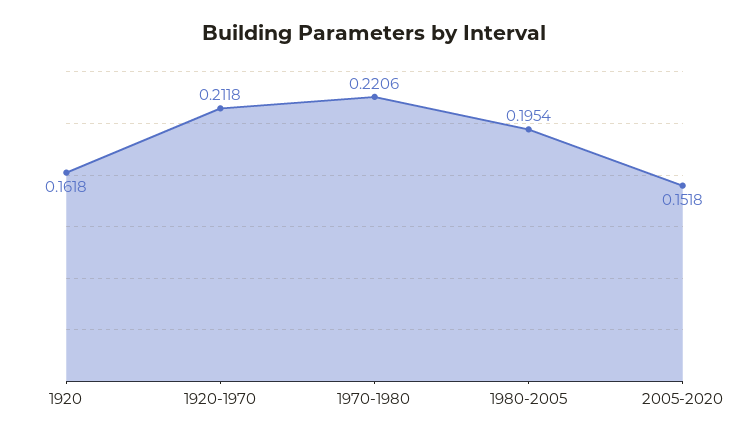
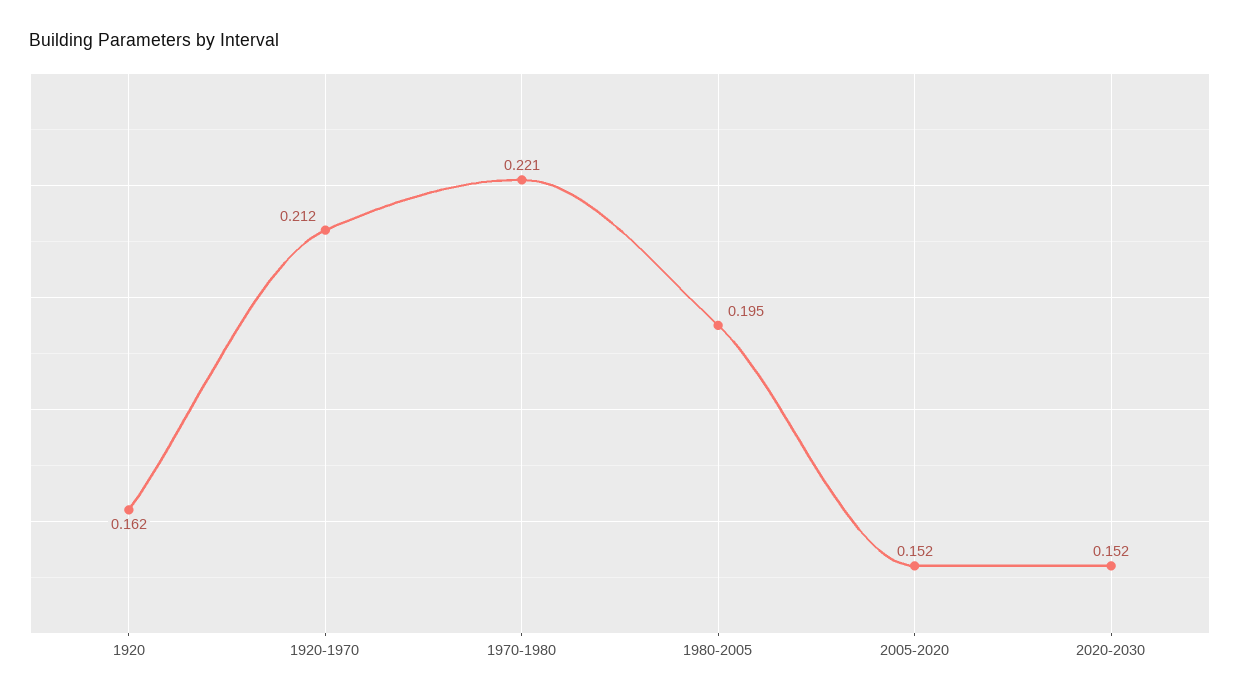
2020-2030: none -> 0.152

